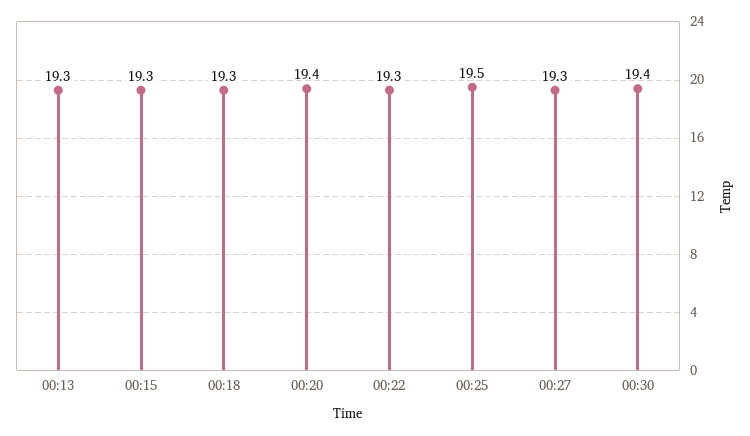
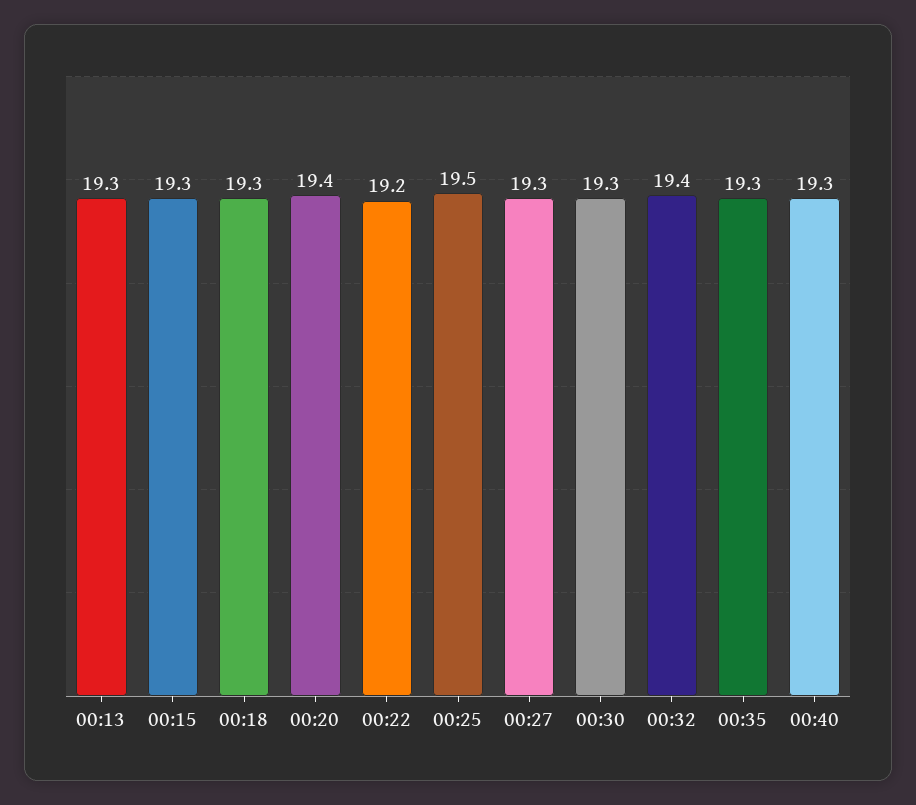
00:22: 19.3 -> 19.2
00:30: 19.4 -> 19.3
00:32: none -> 19.4
00:35: none -> 19.3
00:40: none -> 19.3

